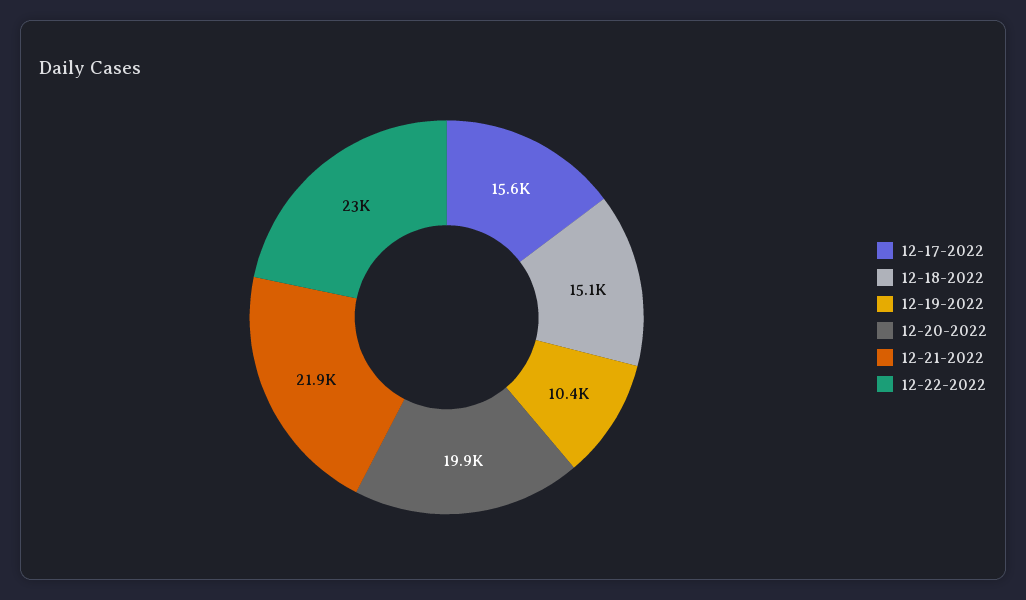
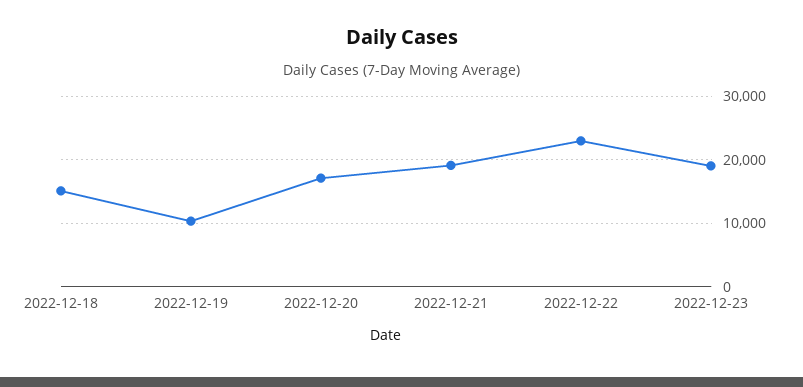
12-17-2022: 15600 -> none
12-20-2022: 19900 -> 17000
12-21-2022: 21900 -> 19000
2022-12-23: none -> 19000

